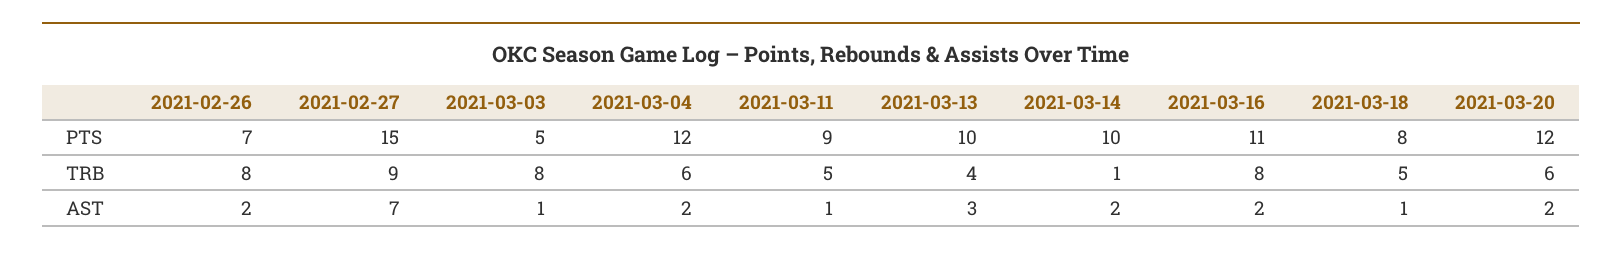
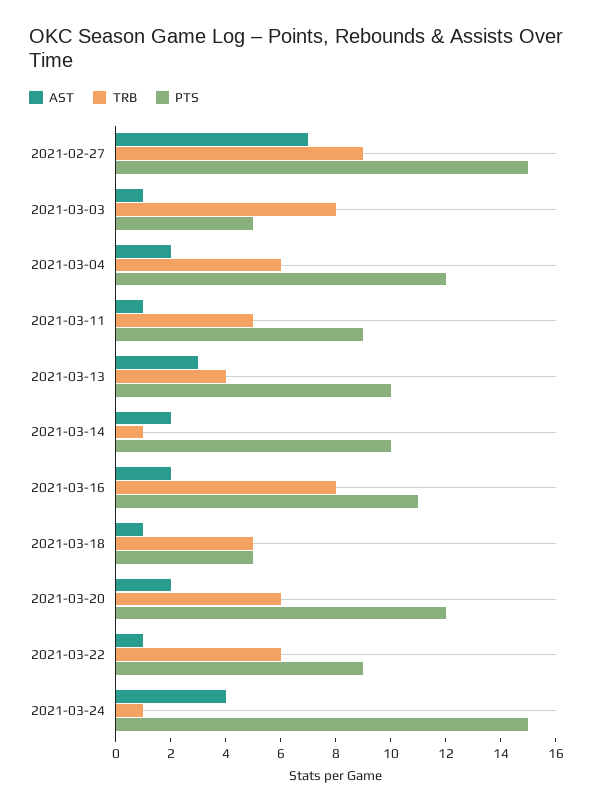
PTS, 2021-02-26: 7 -> none
PTS, 2021-03-18: 8 -> 5
TRB, 2021-02-26: 8 -> none
AST, 2021-02-26: 2 -> none
AST, 2021-03-22: none -> 1
TRB, 2021-03-22: none -> 6
PTS, 2021-03-22: none -> 9
AST, 2021-03-24: none -> 4
TRB, 2021-03-24: none -> 1
PTS, 2021-03-24: none -> 15

